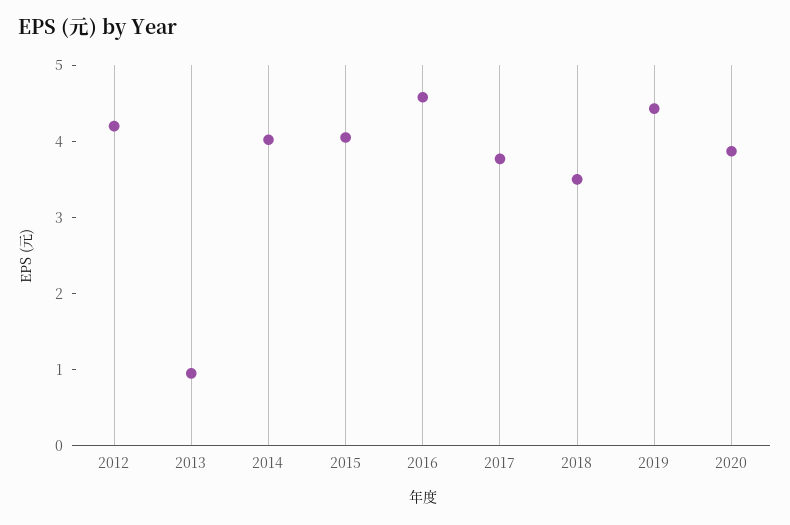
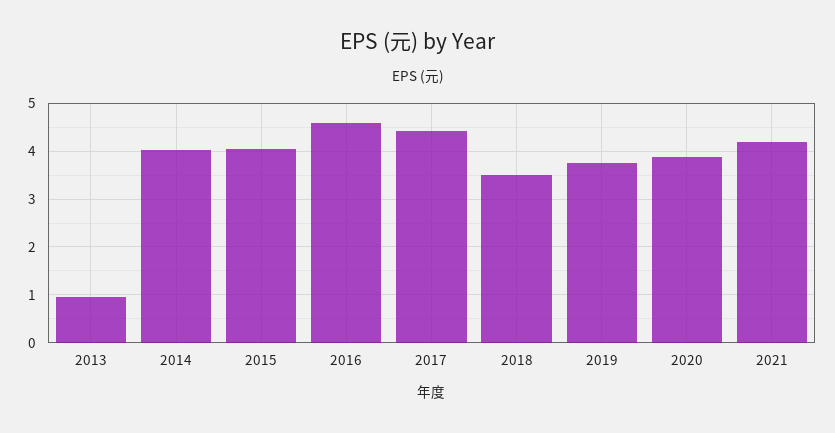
2012: 4.2 -> none
2017: 3.8 -> 4.4
2019: 4.4 -> 3.8
2021: none -> 4.2

